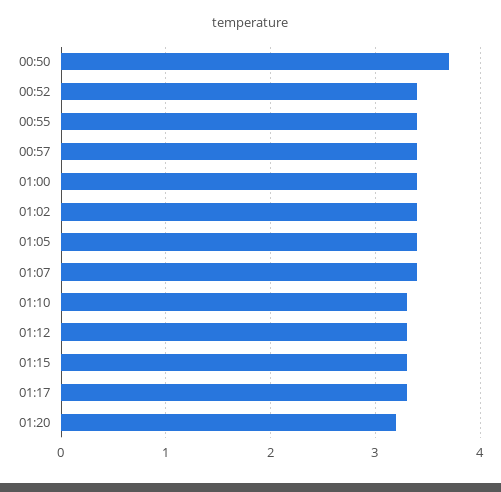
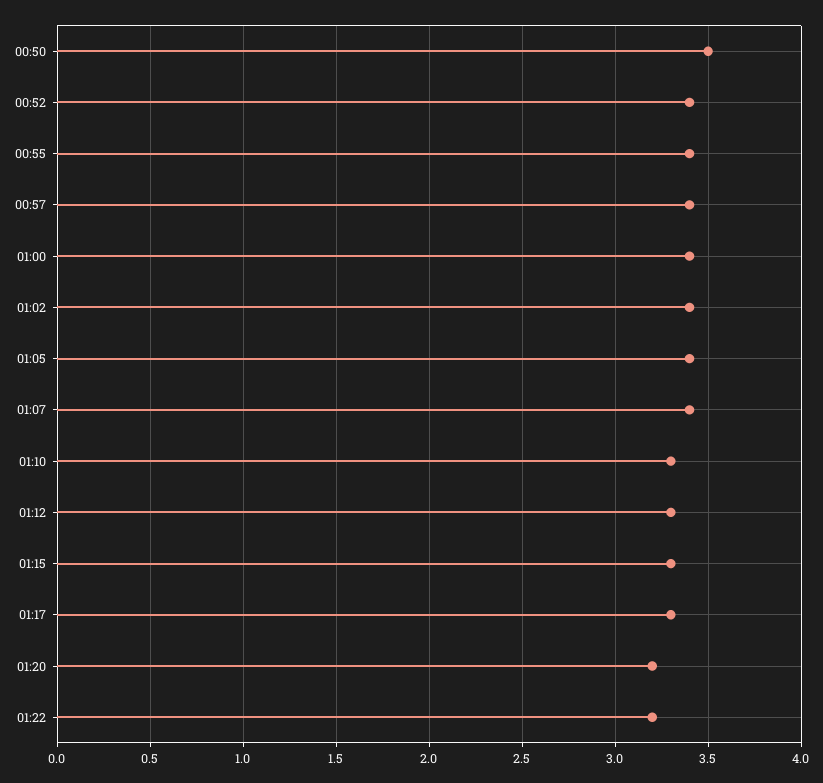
00:50: 3.7 -> 3.5
01:22: none -> 3.2

